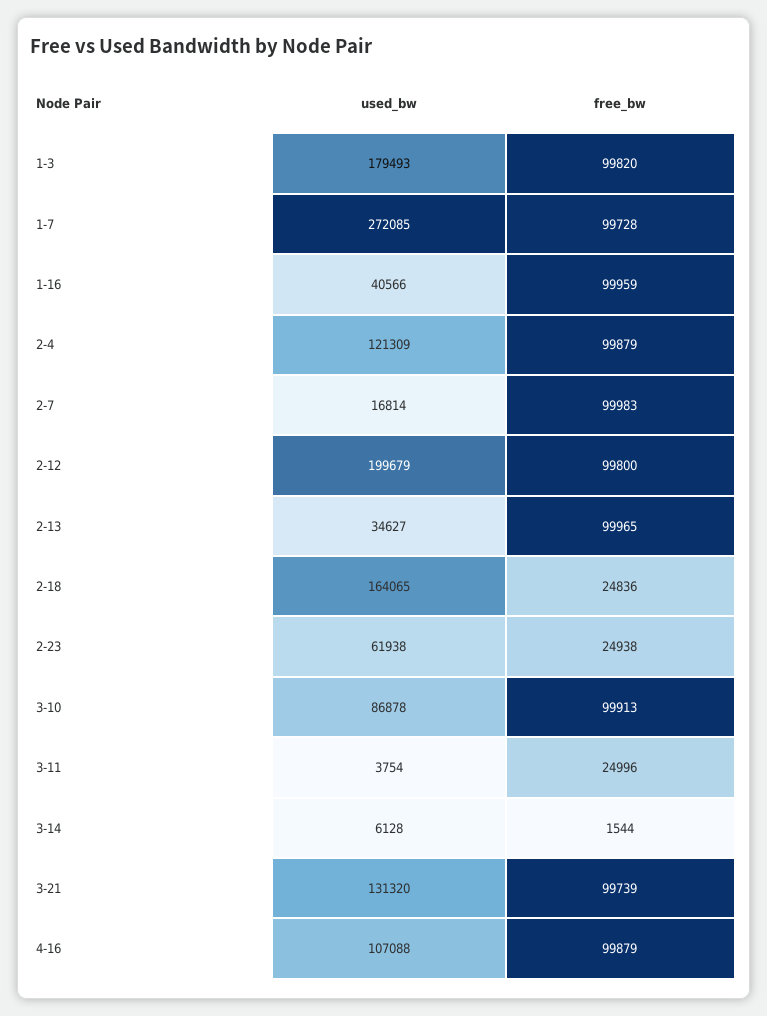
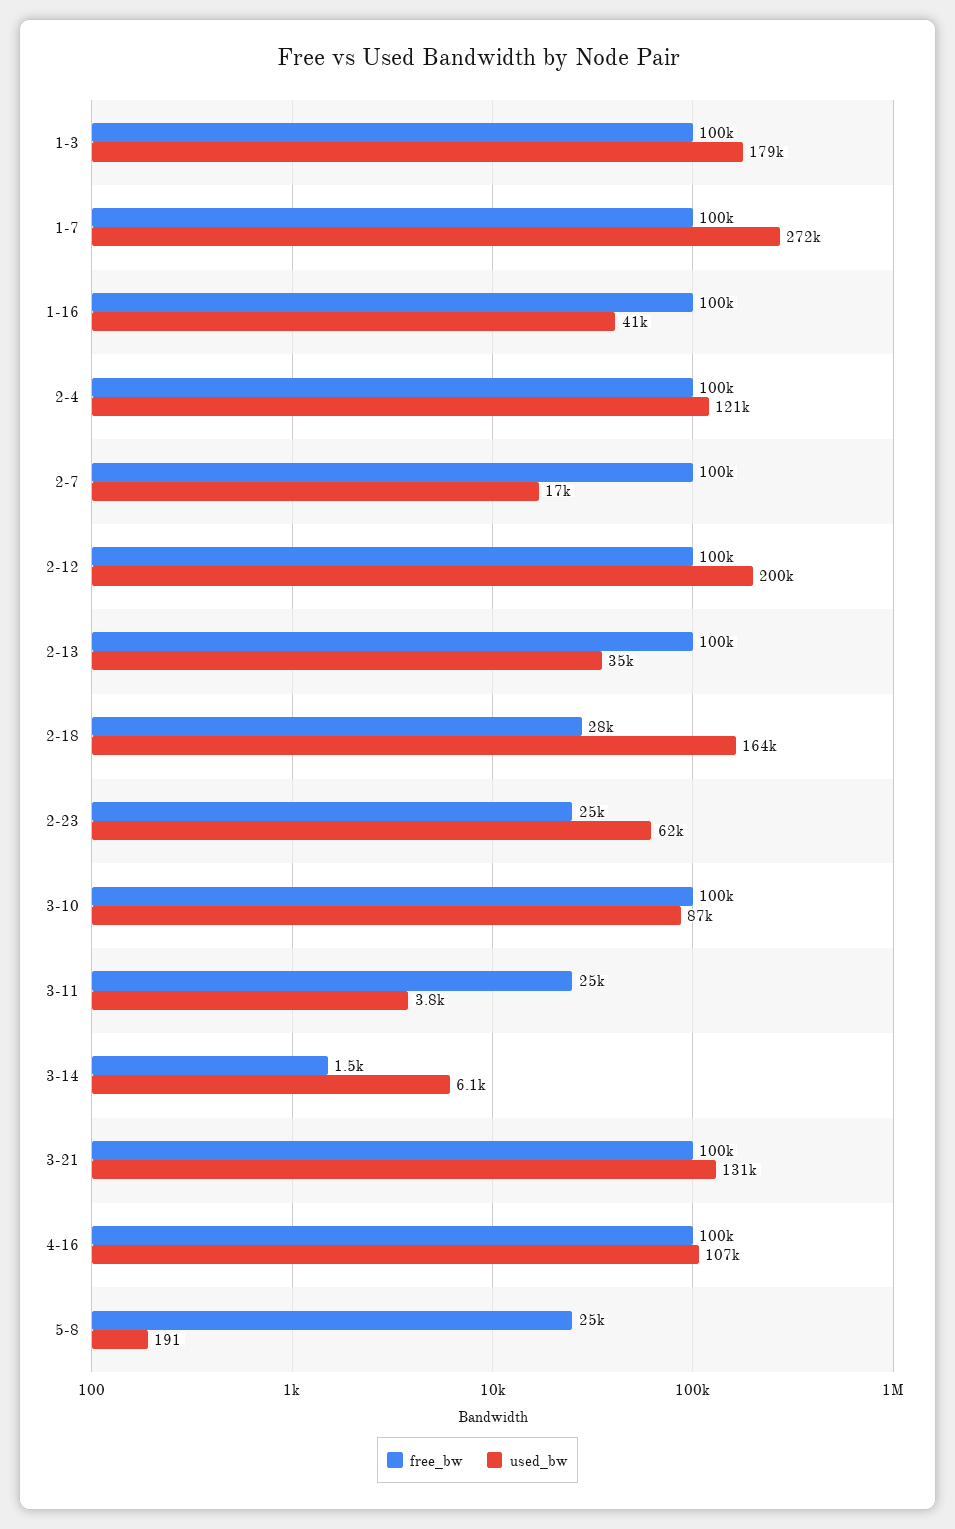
free_bw, 2-18: 24836 -> 28000
free_bw, 5-8: none -> 25000
used_bw, 5-8: none -> 191

